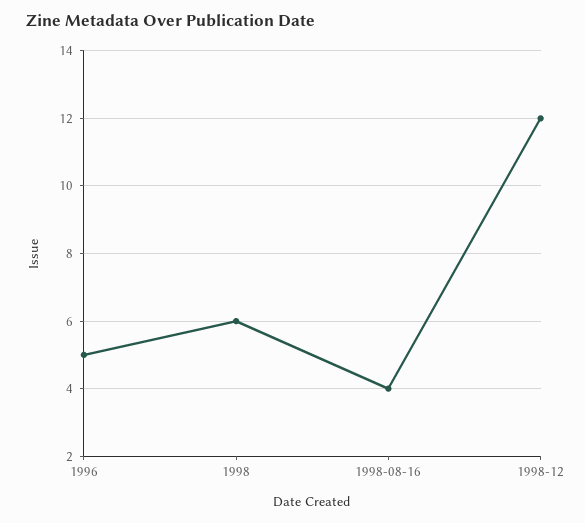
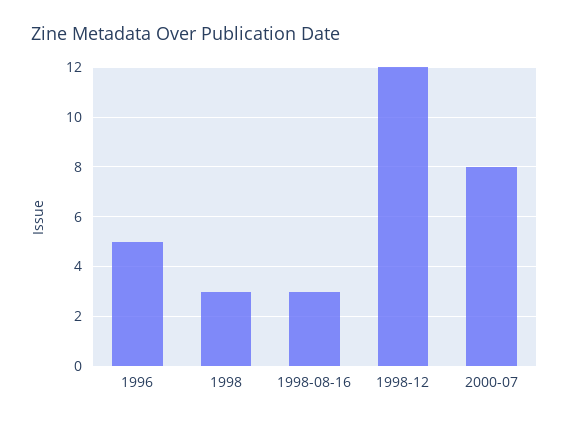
1998: 6 -> 3
1998-08-16: 4 -> 3
2000-07: none -> 8

